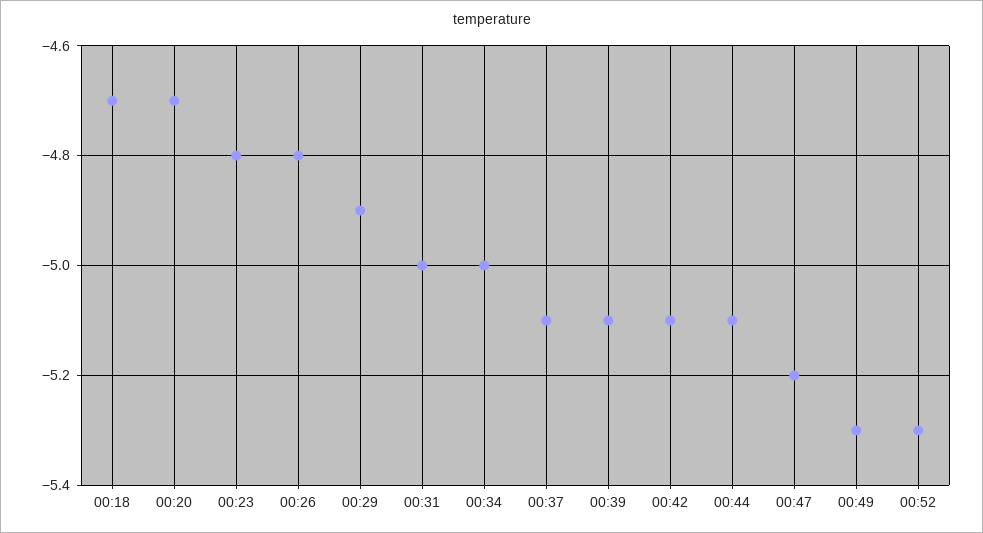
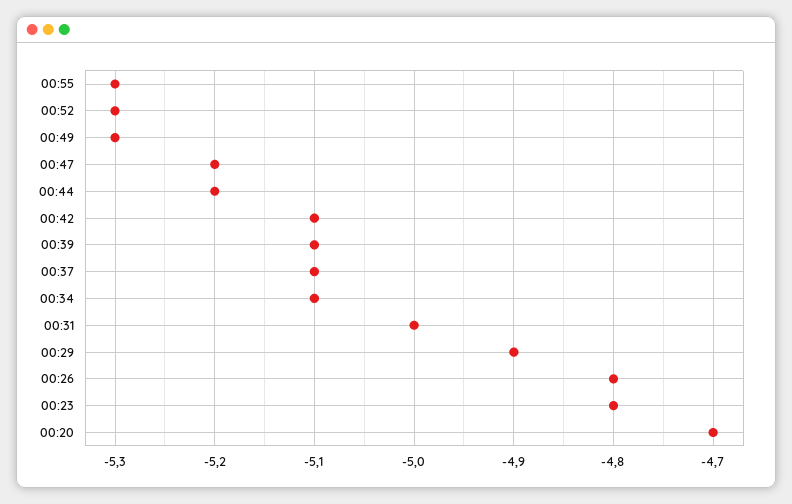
00:18: -4.7 -> none
00:34: -5 -> -5.1
00:44: -5.1 -> -5.2
00:55: none -> -5.3

